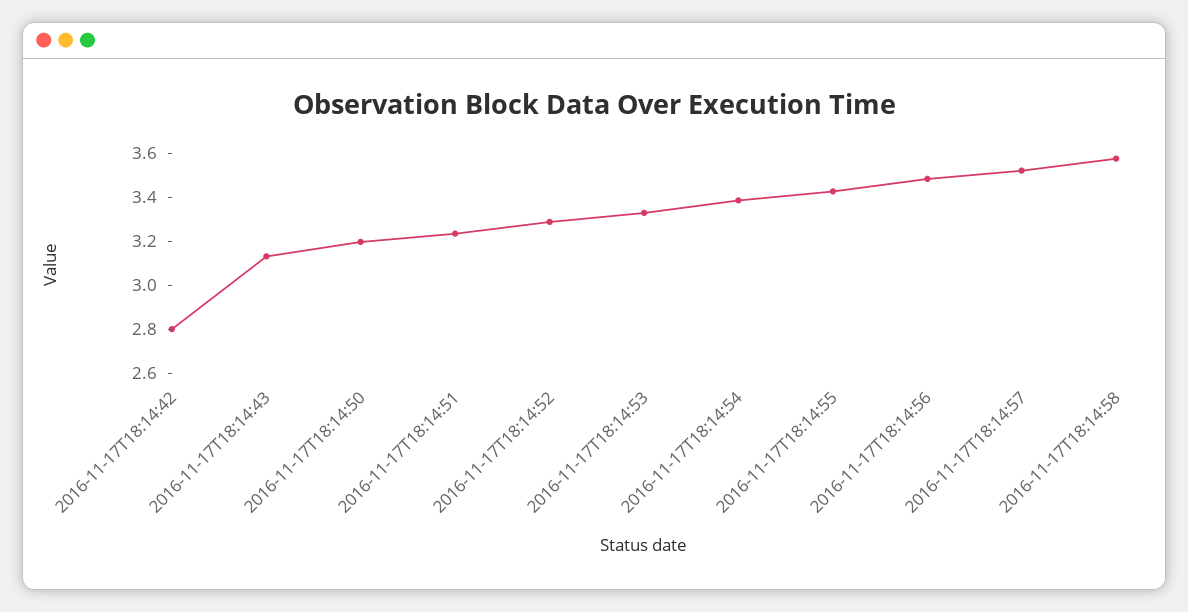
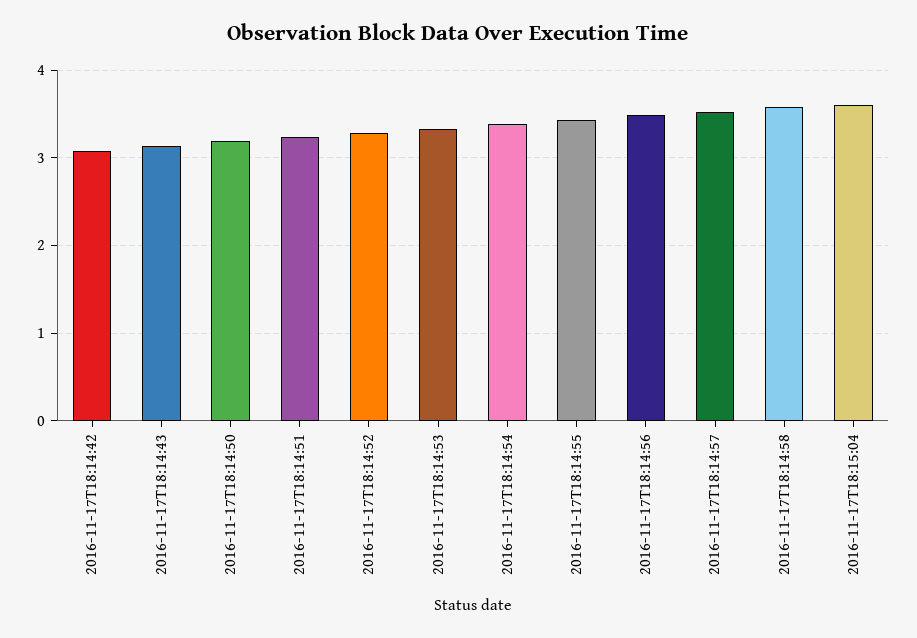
2016-11-17T18:14:42: 2.8 -> 3.1
2016-11-17T18:15:04: none -> 3.6

